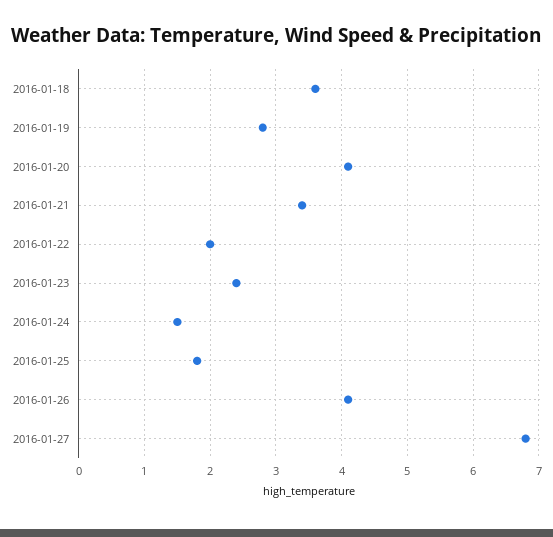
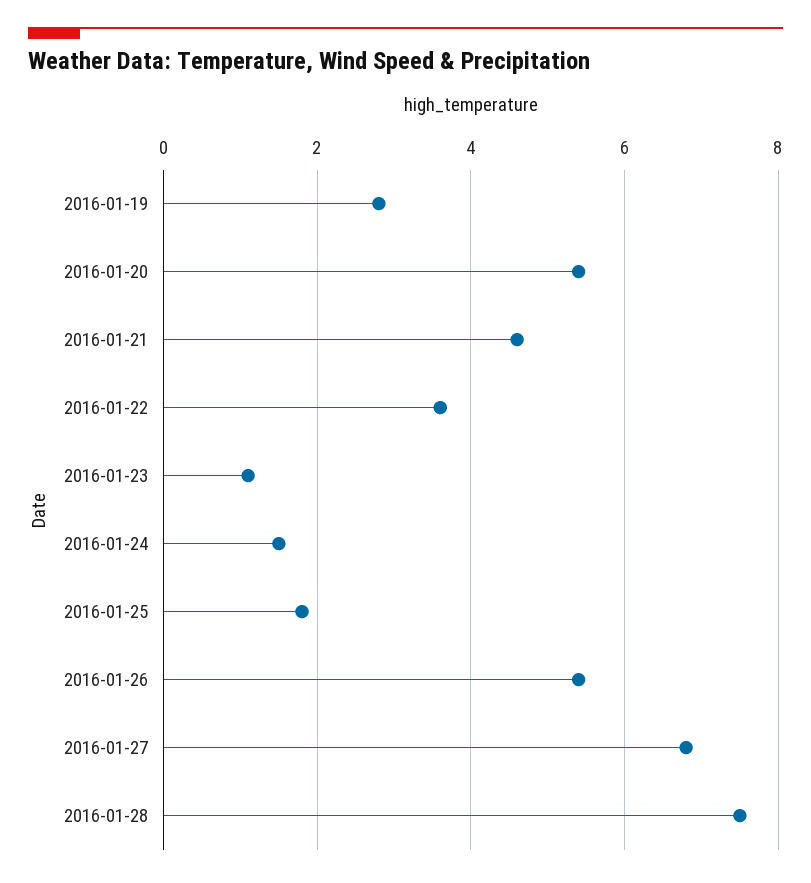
2016-01-18: 3.6 -> none
2016-01-20: 4.1 -> 5.5
2016-01-21: 3.4 -> 4.5
2016-01-22: 2 -> 3.5
2016-01-23: 2.4 -> 1
2016-01-26: 4.1 -> 5.5
2016-01-28: none -> 7.5

